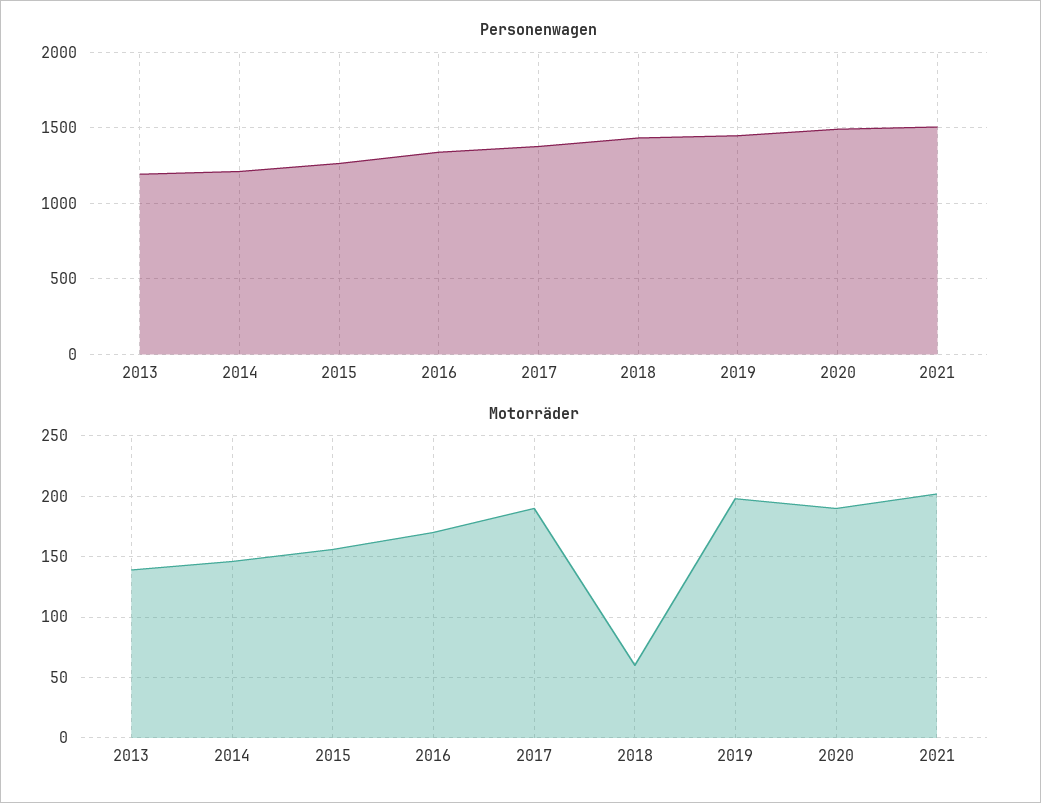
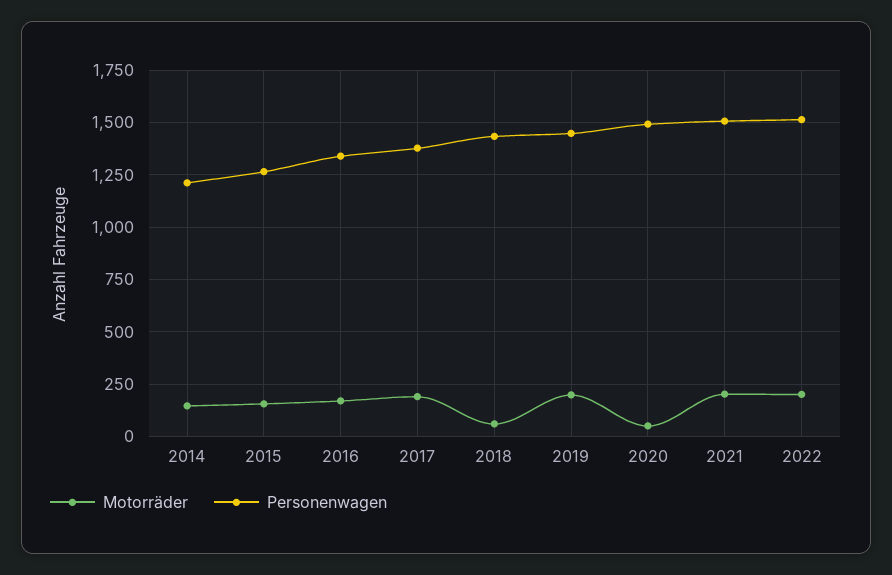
Personenwagen, 2013: 1200 -> none
Motorräder, 2013: 140 -> none
Motorräder, 2020: 190 -> 50
Motorräder, 2022: none -> 200
Personenwagen, 2022: none -> 1500

